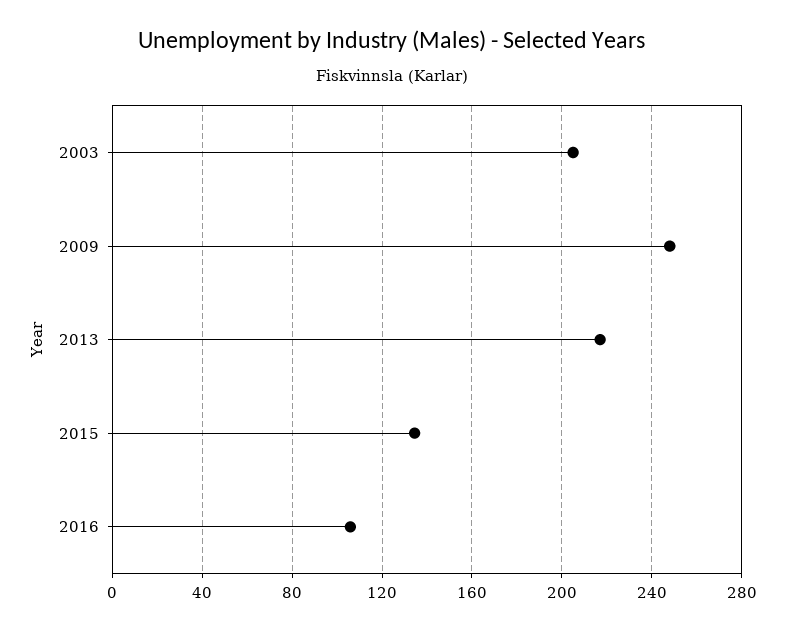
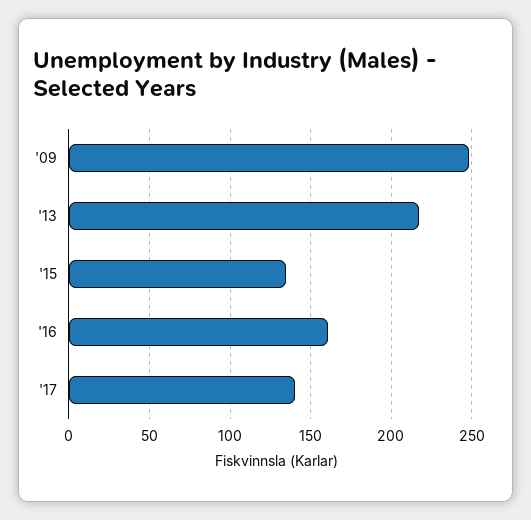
2003: 205 -> none
2016: 105 -> 160
'17: none -> 140

